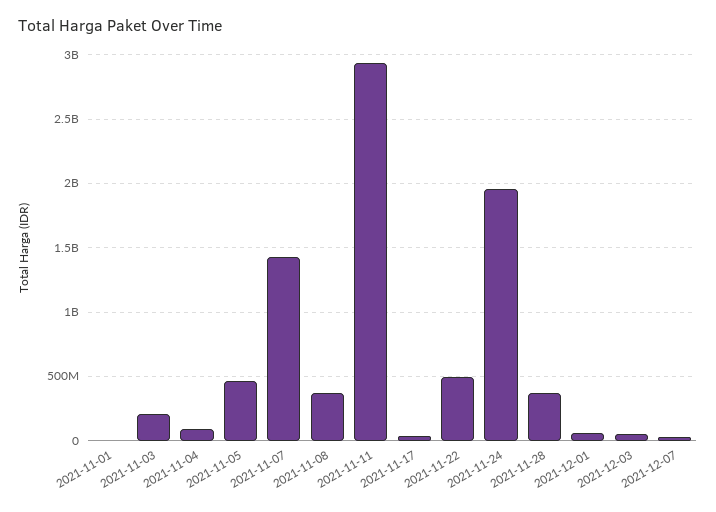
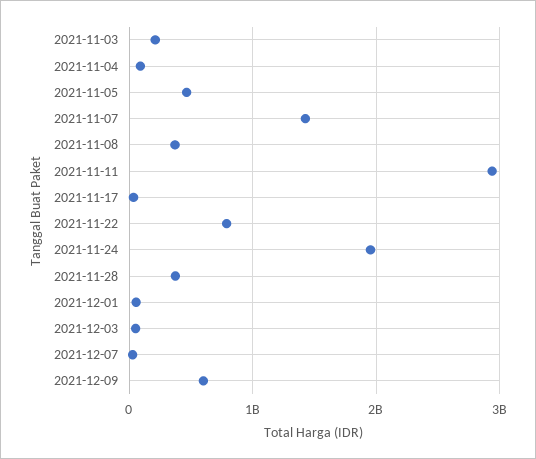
2021-11-01: 0 -> none
2021-11-22: 500000000 -> 800000000
2021-12-09: none -> 600000000

